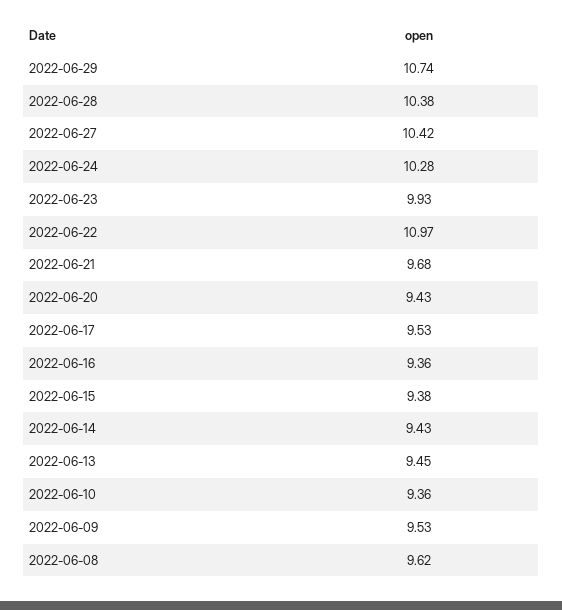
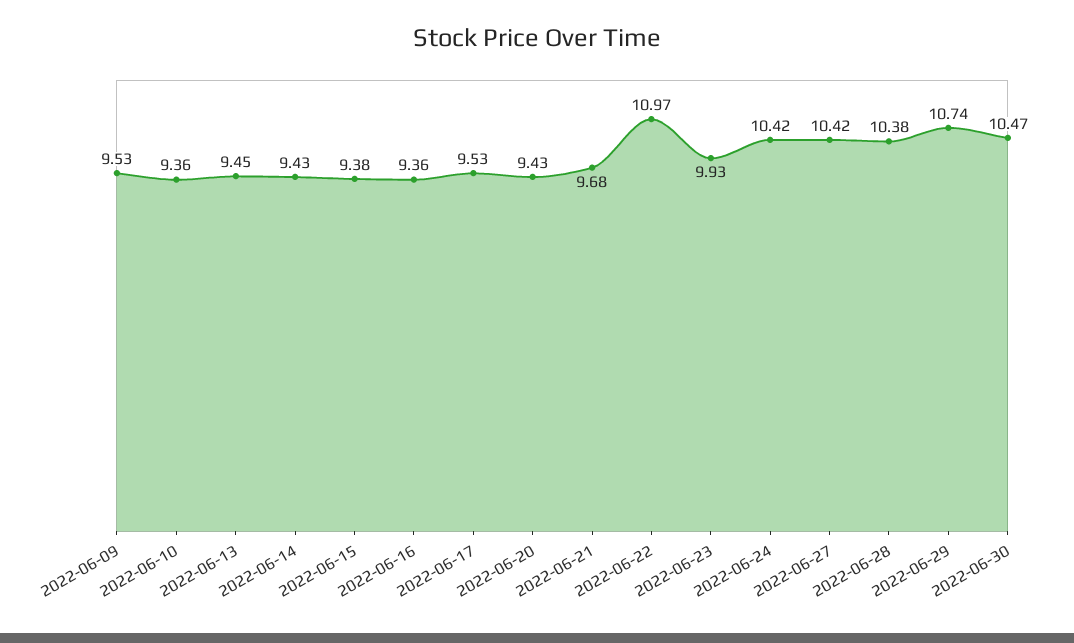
2022-06-24: 10.28 -> 10.42
2022-06-08: 9.62 -> none
2022-06-30: none -> 10.47

